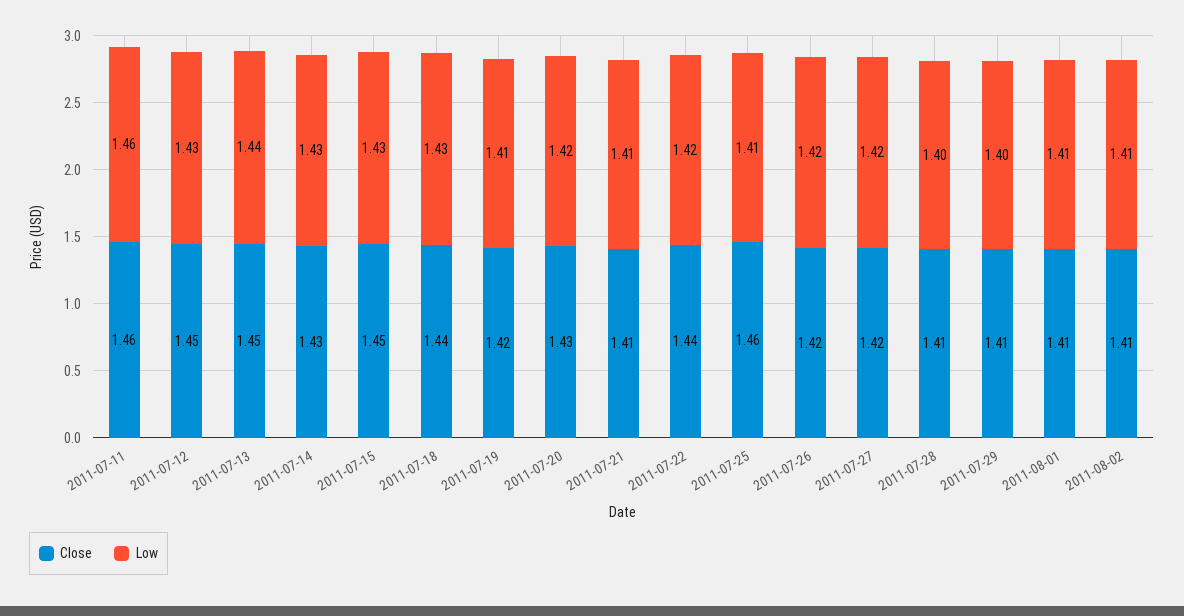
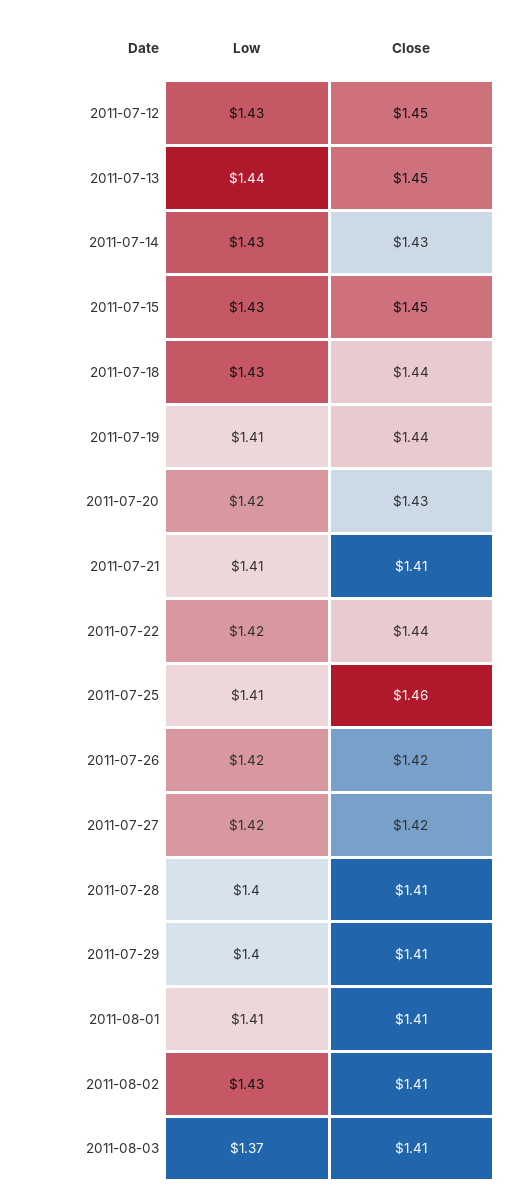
Close, 2011-07-11: 1.46 -> none
Low, 2011-07-11: 1.46 -> none
Close, 2011-07-19: 1.42 -> 1.44
Low, 2011-08-02: 1.41 -> 1.43
Low, 2011-08-03: none -> 1.37
Close, 2011-08-03: none -> 1.41

